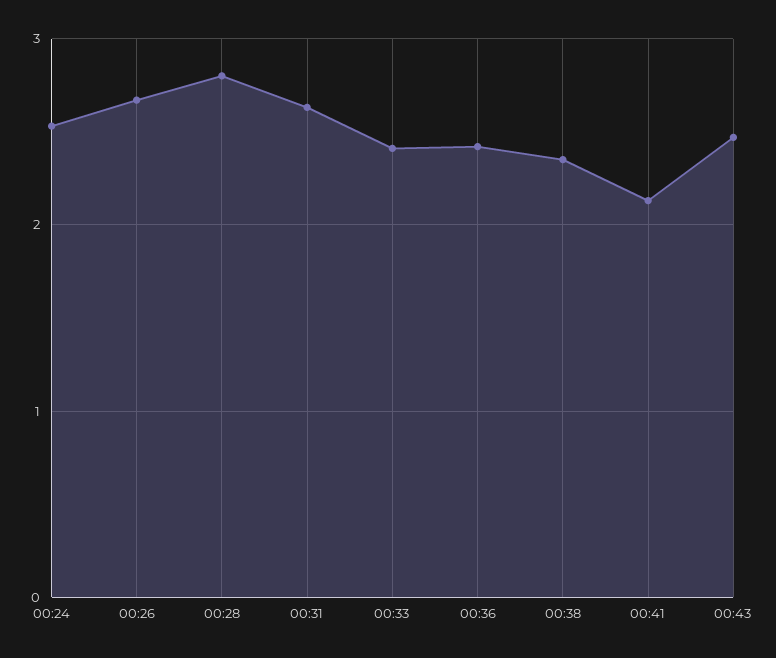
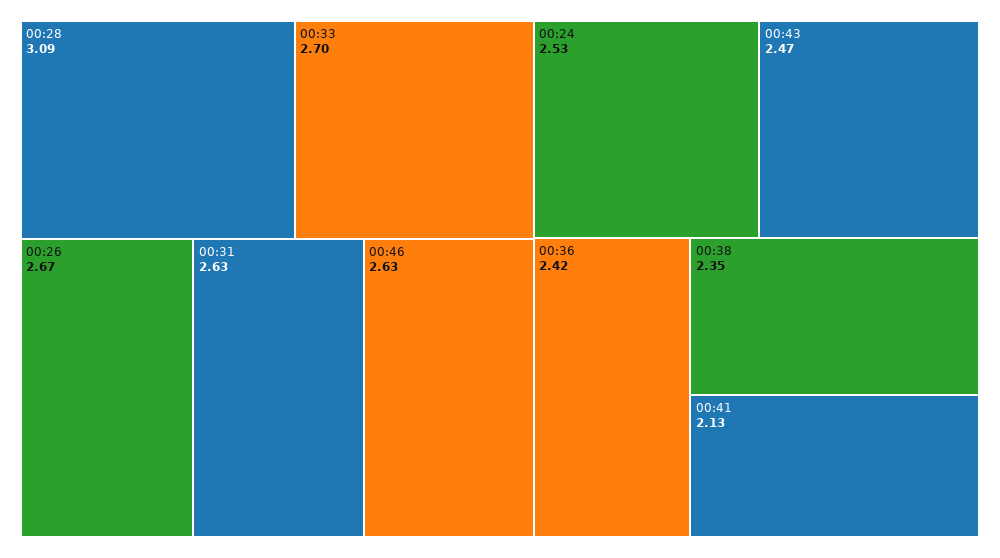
00:28: 2.8 -> 3.09
00:33: 2.4 -> 2.7
00:46: none -> 2.63

